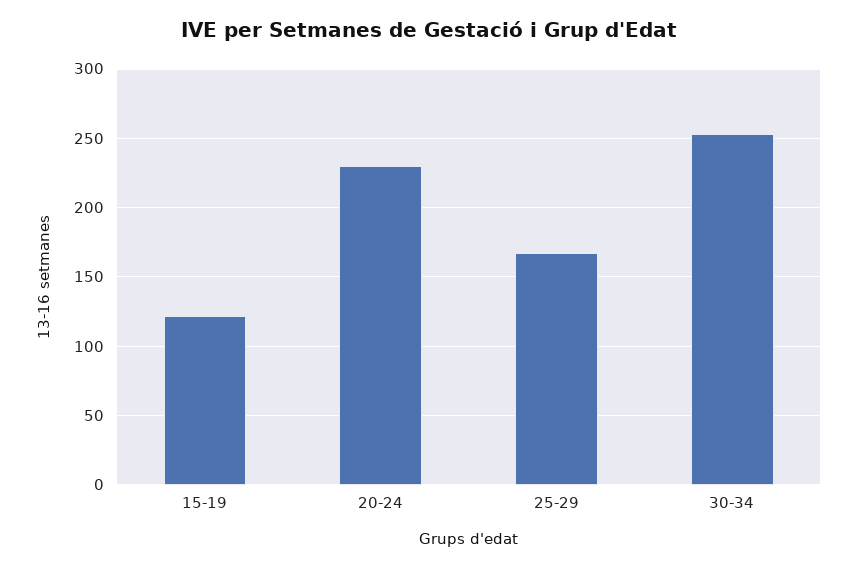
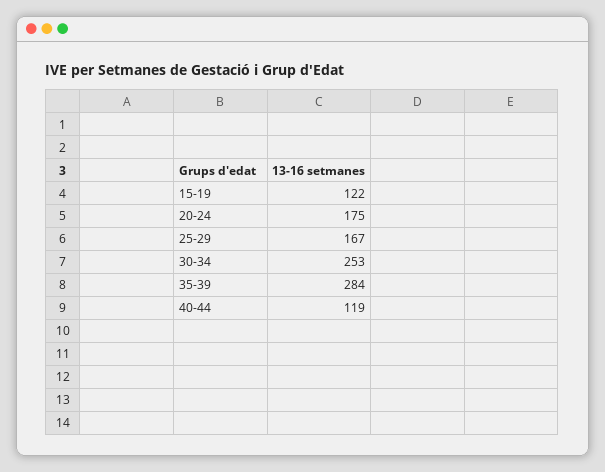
20-24: 230 -> 175
35-39: none -> 284
40-44: none -> 119

